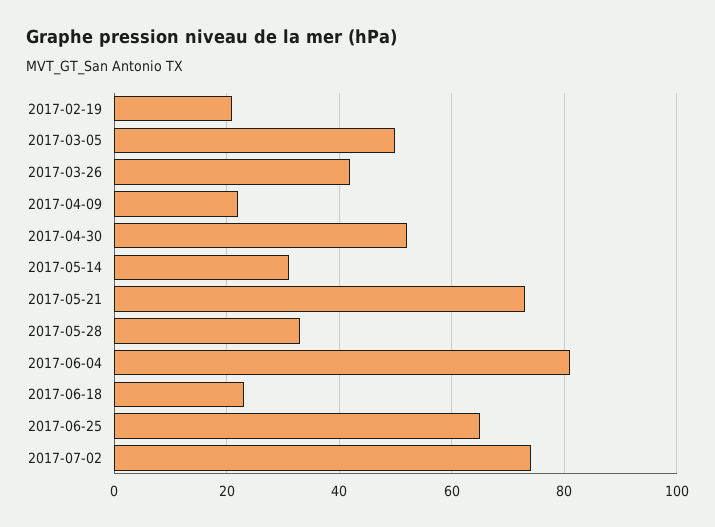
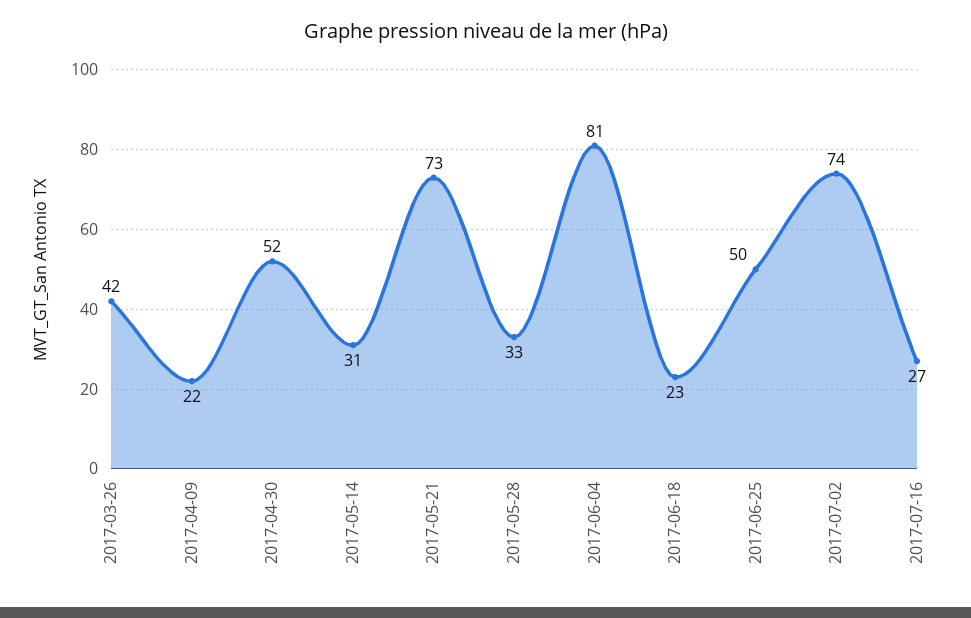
2017-02-19: 20 -> none
2017-03-05: 50 -> none
2017-06-25: 65 -> 50
2017-07-16: none -> 27

